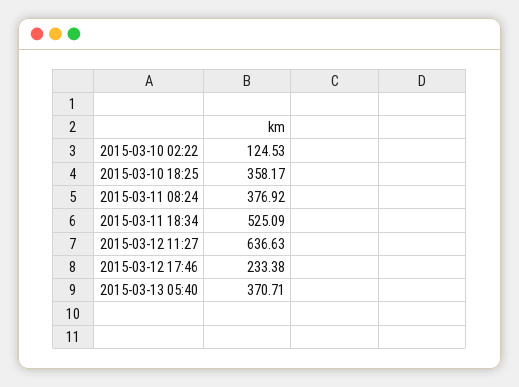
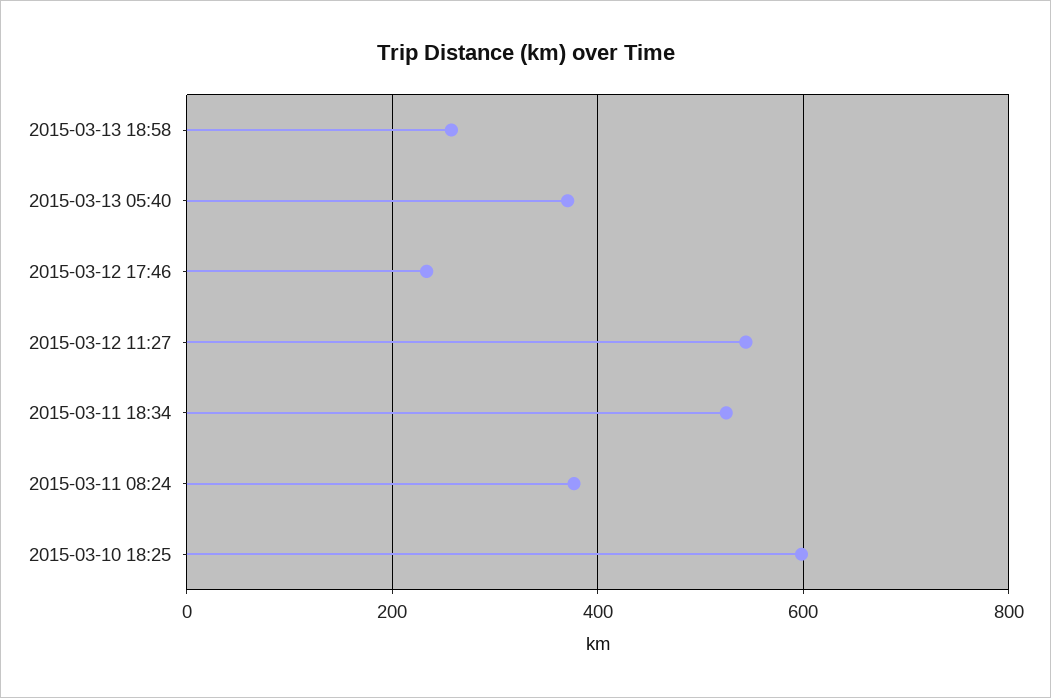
2015-03-10 02:22: 124.53 -> none
2015-03-10 18:25: 358.17 -> 600
2015-03-12 11:27: 636.63 -> 540
2015-03-13 18:58: none -> 260

